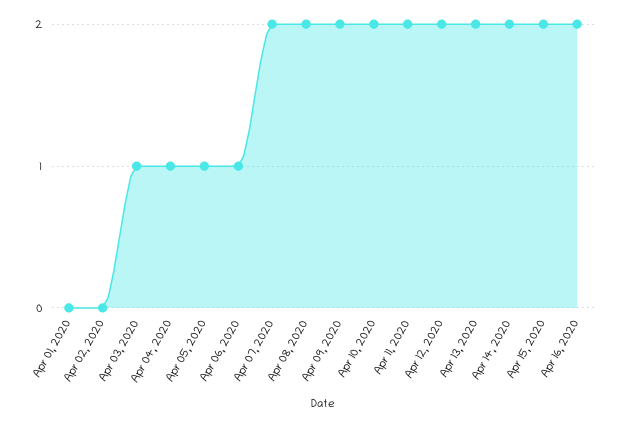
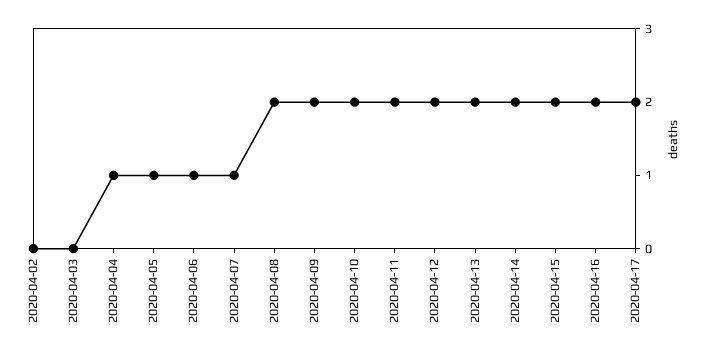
Apr 01, 2020: 0 -> none
Apr 03, 2020: 1 -> 0
Apr 07, 2020: 2 -> 1
2020-04-17: none -> 2

